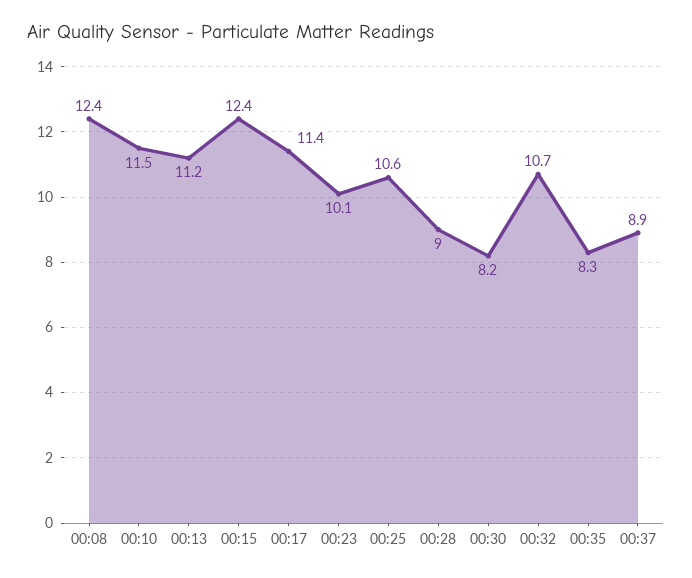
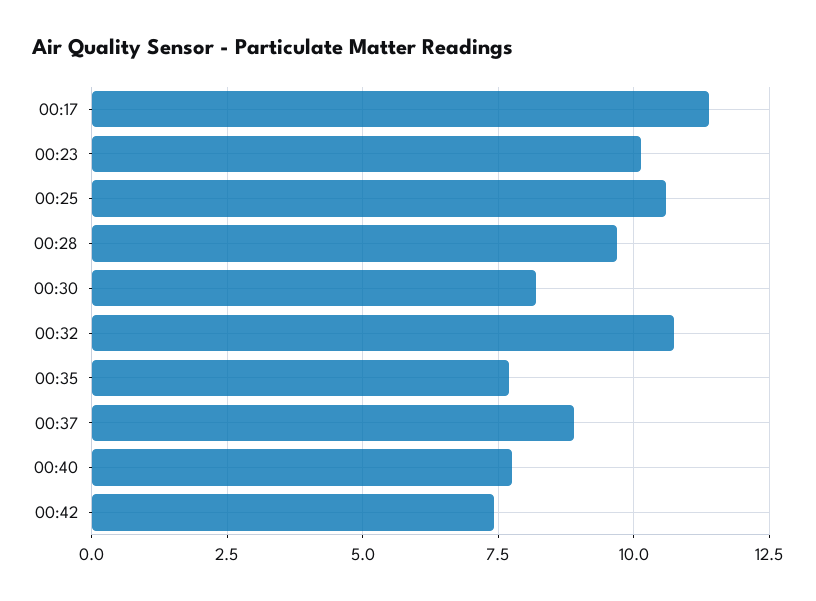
00:08: 12.4 -> none
00:10: 11.5 -> none
00:13: 11.2 -> none
00:15: 12.4 -> none
00:28: 9 -> 9.75
00:35: 8.3 -> 7.75
00:40: none -> 7.75
00:42: none -> 7.5

